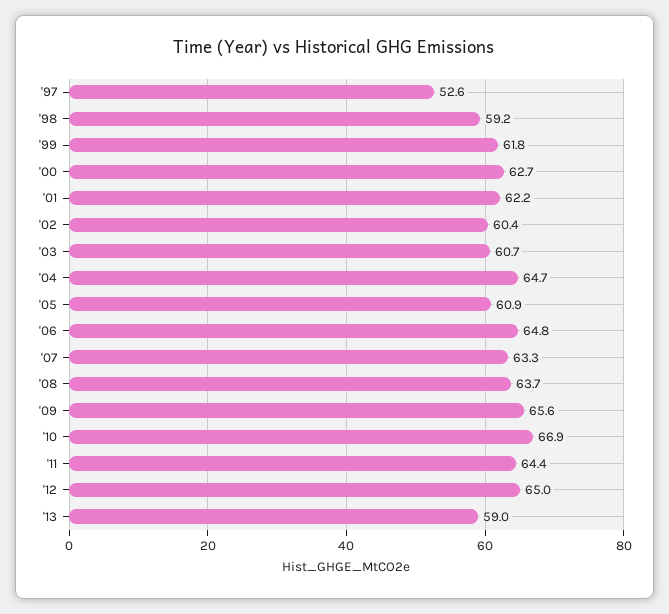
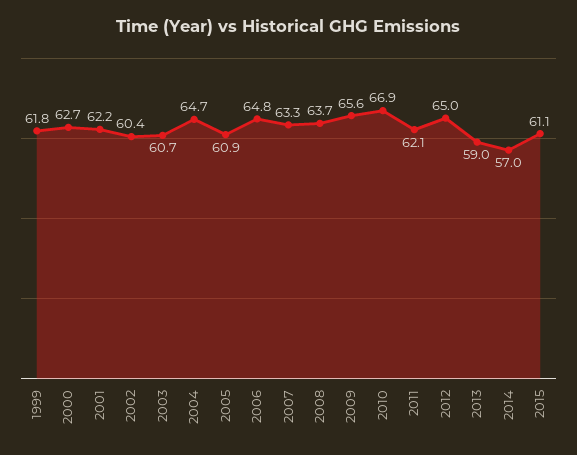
'97: 52.6 -> none
'98: 59.2 -> none
'11: 64.4 -> 62.1
2014: none -> 57
2015: none -> 61.1

